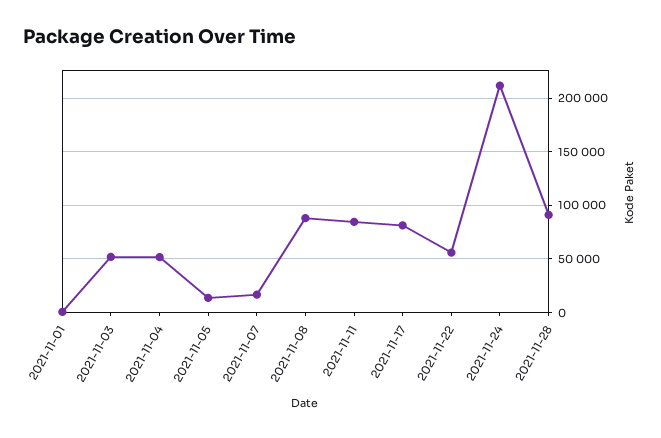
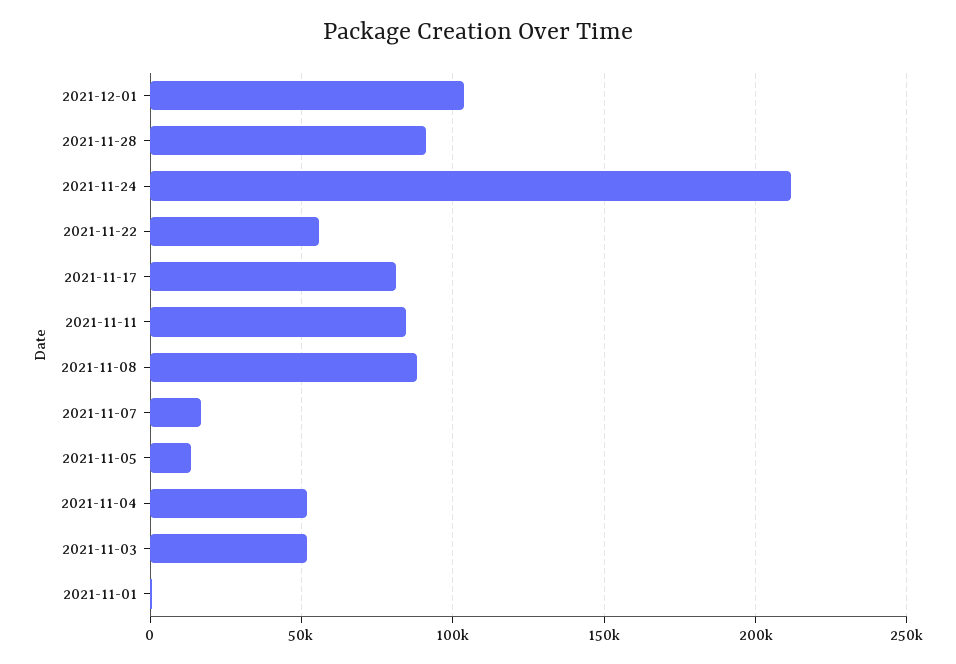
2021-12-01: none -> 105000

